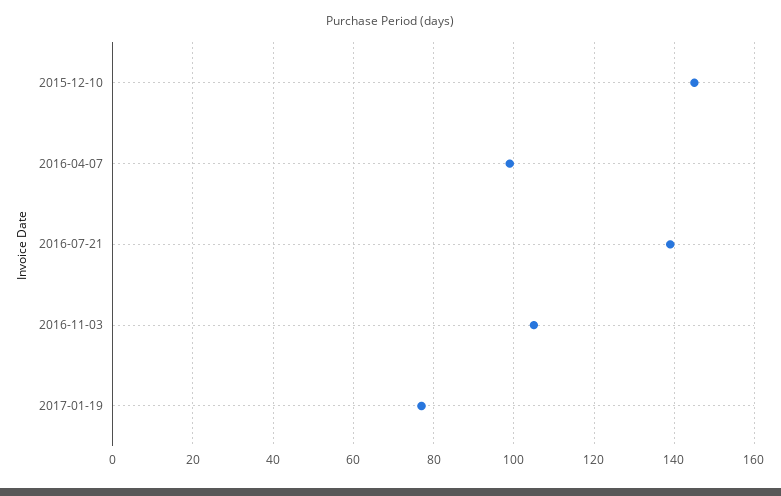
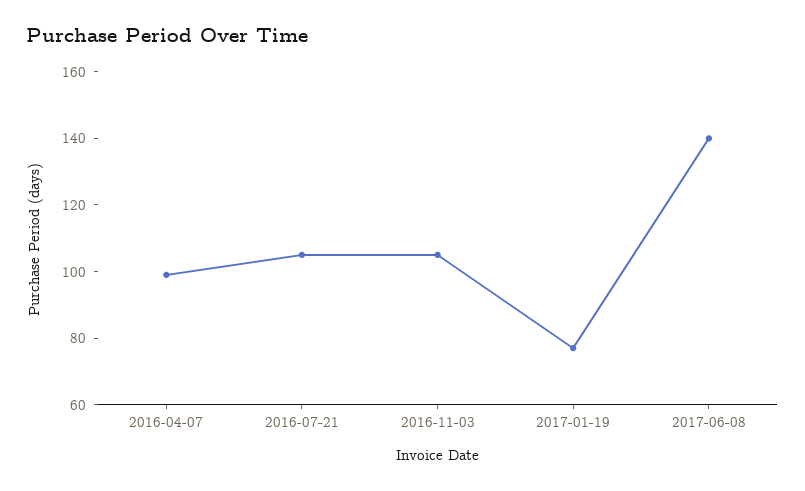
2015-12-10: 145 -> none
2016-07-21: 140 -> 105
2017-06-08: none -> 140

